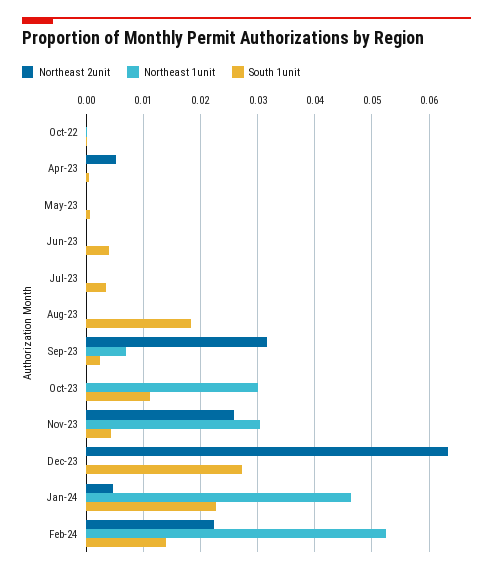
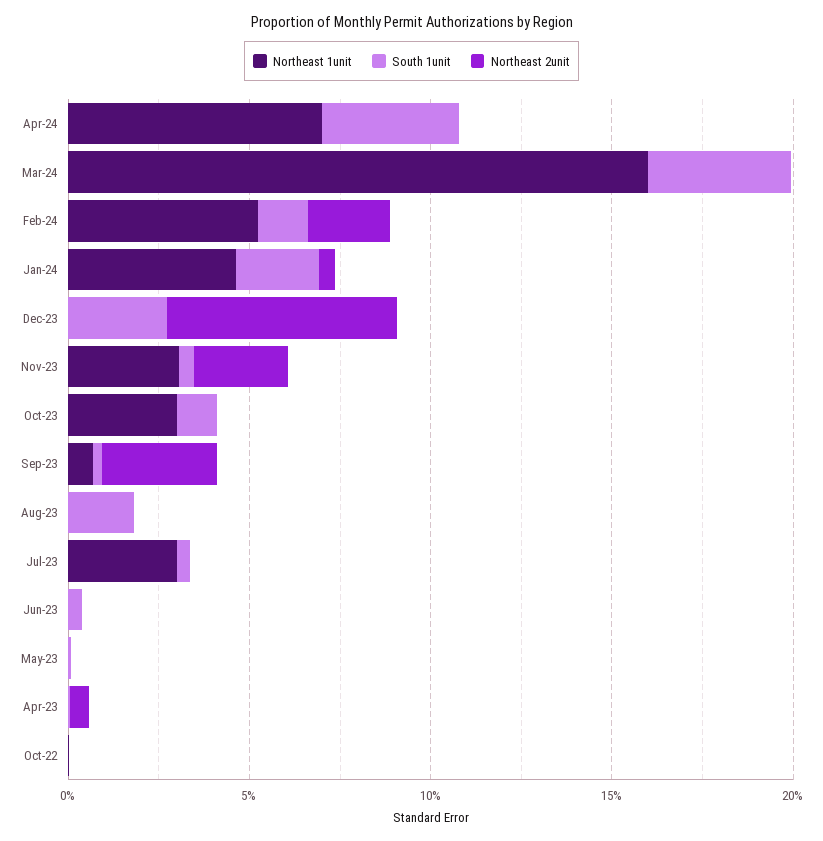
Northeast 1unit, Jul-23: 0 -> 0.03
Northeast 1unit, Apr-24: none -> 0.07
South 1unit, Apr-24: none -> 0.04
Northeast 2unit, Apr-24: none -> 0
Northeast 1unit, Mar-24: none -> 0.16
South 1unit, Mar-24: none -> 0.04
Northeast 2unit, Mar-24: none -> 0

